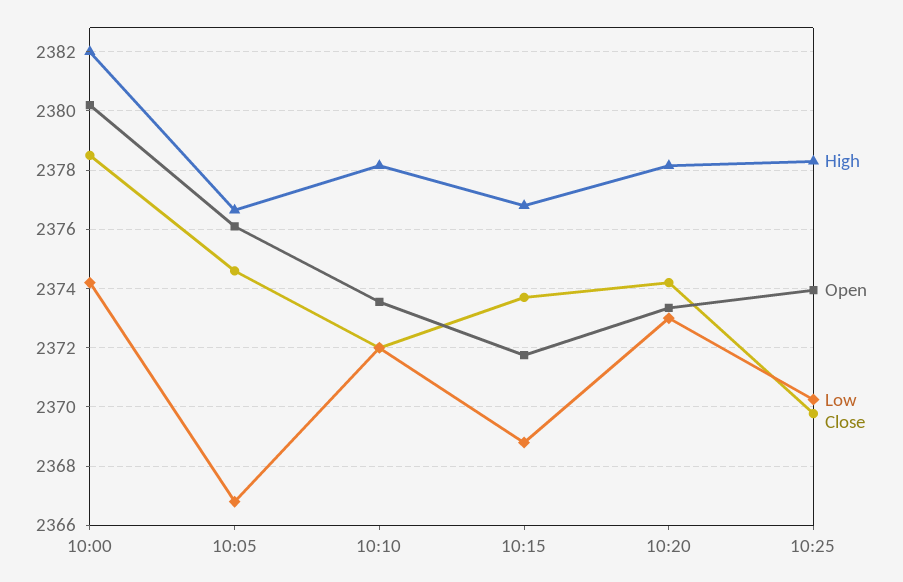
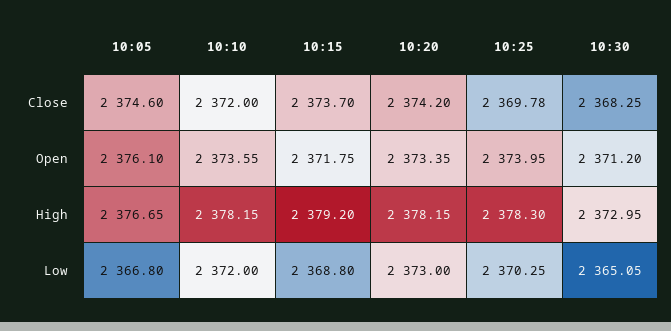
High, 10:00: 2382 -> none
Open, 10:00: 2380.25 -> none
Low, 10:00: 2374.25 -> none
Close, 10:00: 2378.5 -> none
High, 10:15: 2376.75 -> 2379.2
Close, 10:30: none -> 2368.25
Open, 10:30: none -> 2371.2
High, 10:30: none -> 2372.95
Low, 10:30: none -> 2365.05

